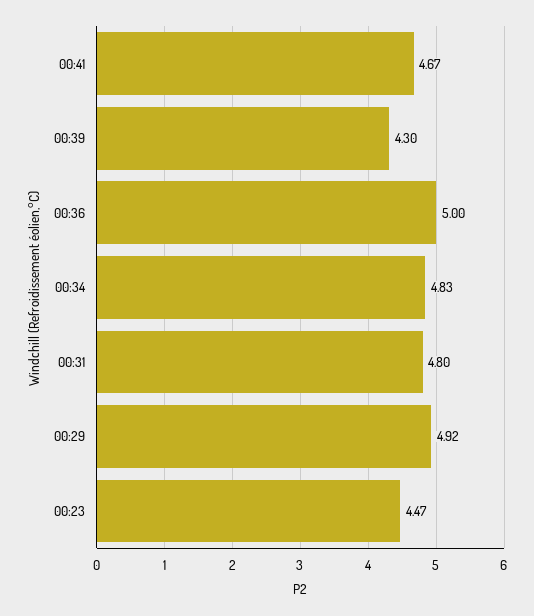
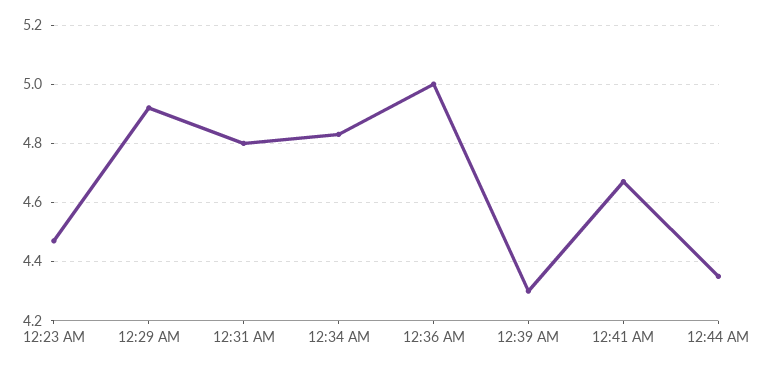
12:44 AM: none -> 4.35

